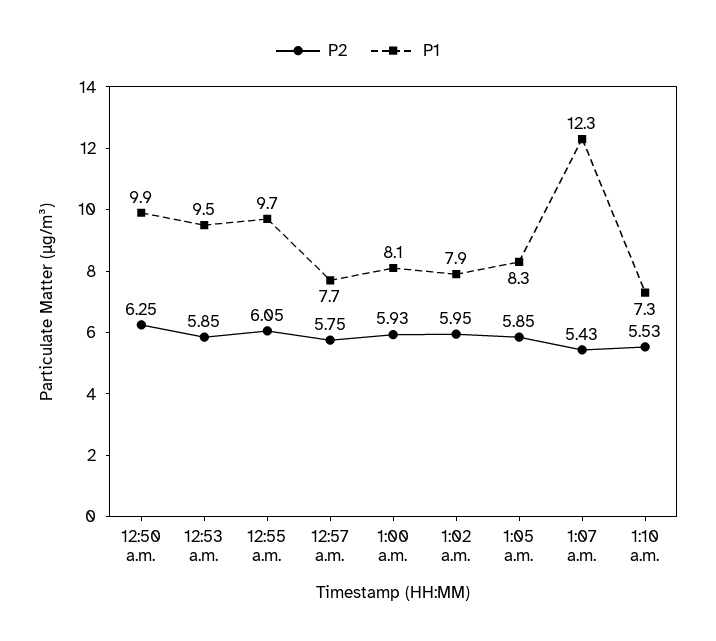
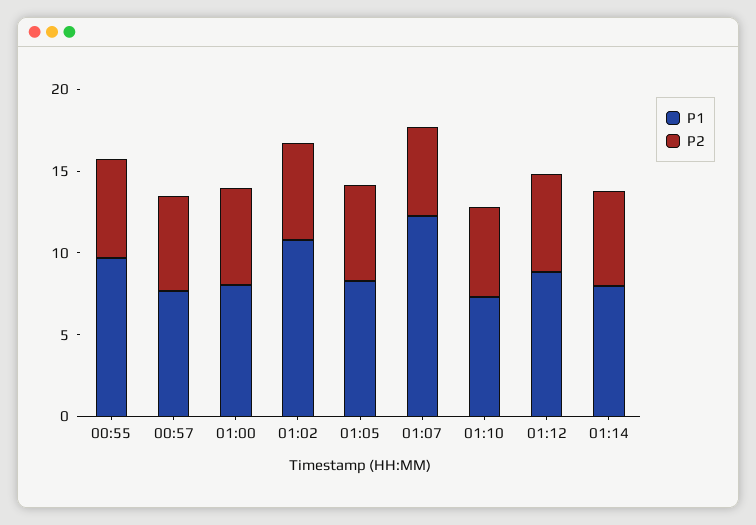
P2, 12:50 a.m.: 6.25 -> none
P1, 12:50 a.m.: 9.9 -> none
P2, 12:53 a.m.: 5.85 -> none
P1, 12:53 a.m.: 9.5 -> none
P1, 1:02 a.m.: 7.9 -> 11
P1, 01:12: none -> 9
P2, 01:12: none -> 6
P1, 01:14: none -> 8
P2, 01:14: none -> 6

